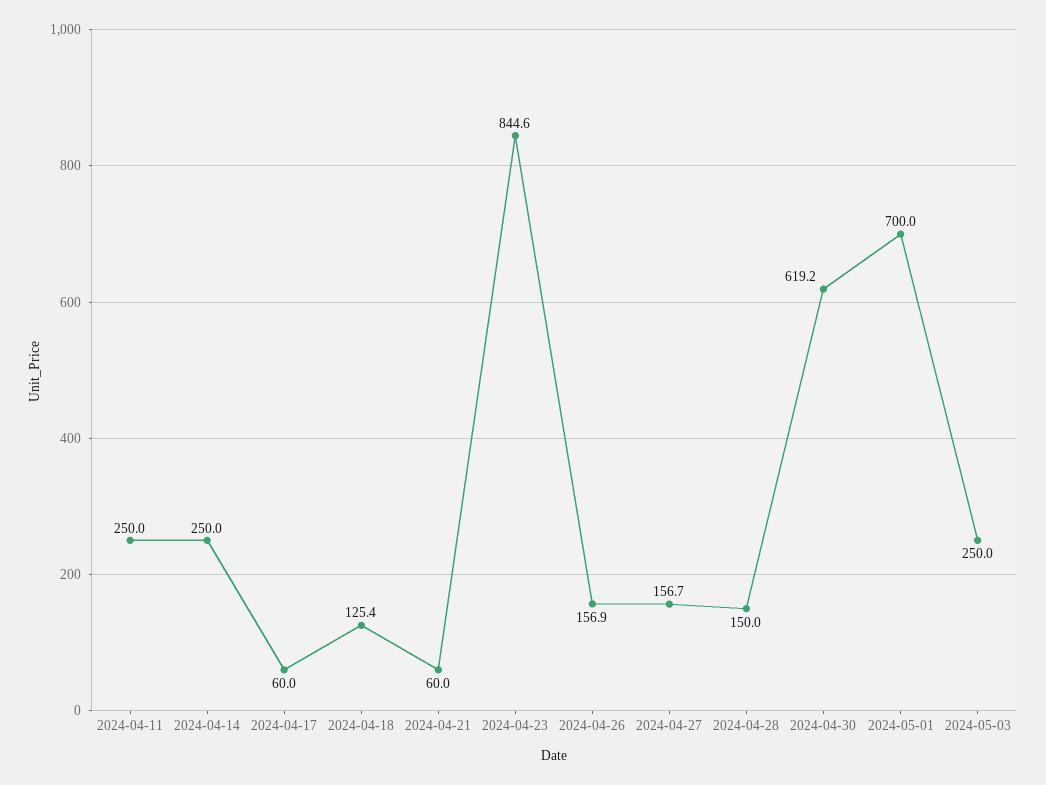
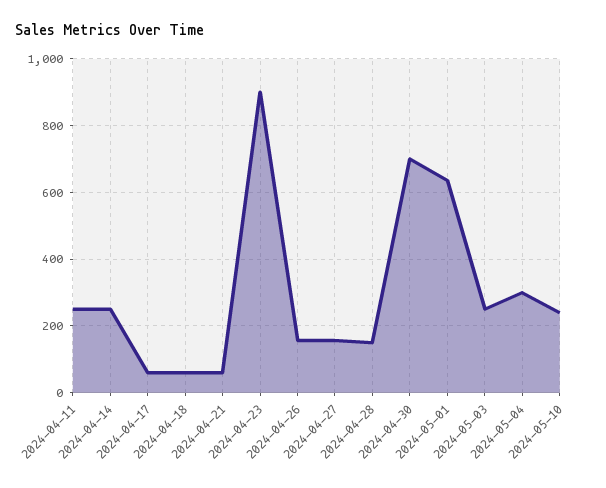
2024-04-18: 125.4 -> 60
2024-04-23: 844.6 -> 900
2024-04-30: 619.2 -> 700
2024-05-01: 700 -> 640
2024-05-04: none -> 300
2024-05-10: none -> 240

